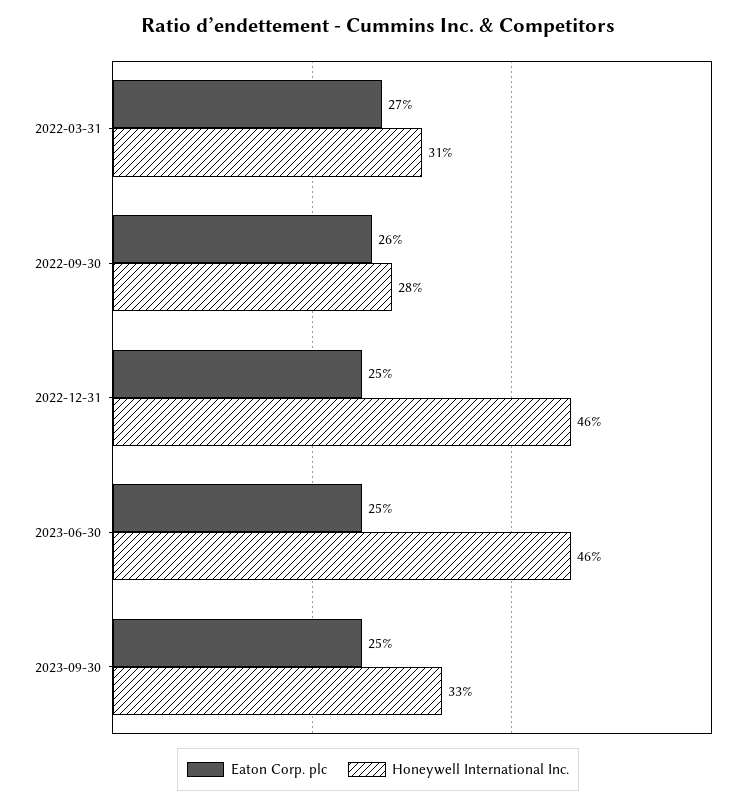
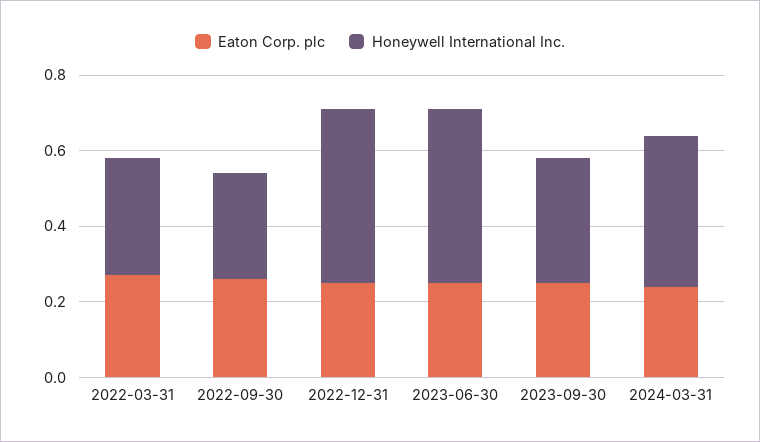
Eaton Corp. plc, 2024-03-31: none -> 0.25
Honeywell International Inc., 2024-03-31: none -> 0.4

